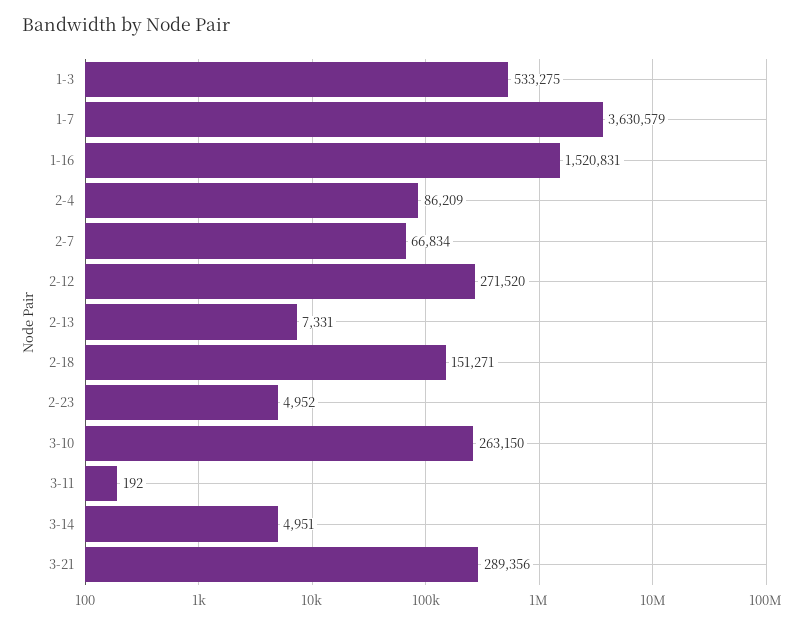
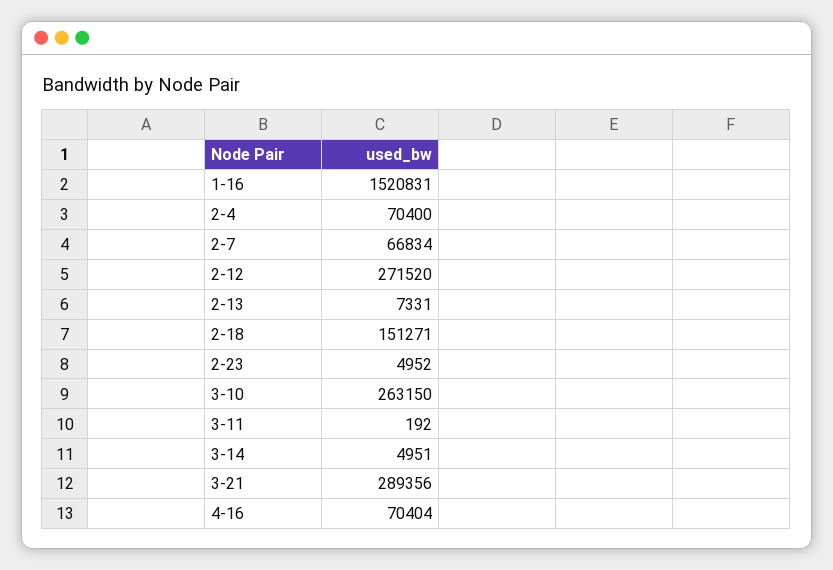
1-3: 533275 -> none
1-7: 3630579 -> none
2-4: 86209 -> 70400
4-16: none -> 70404

